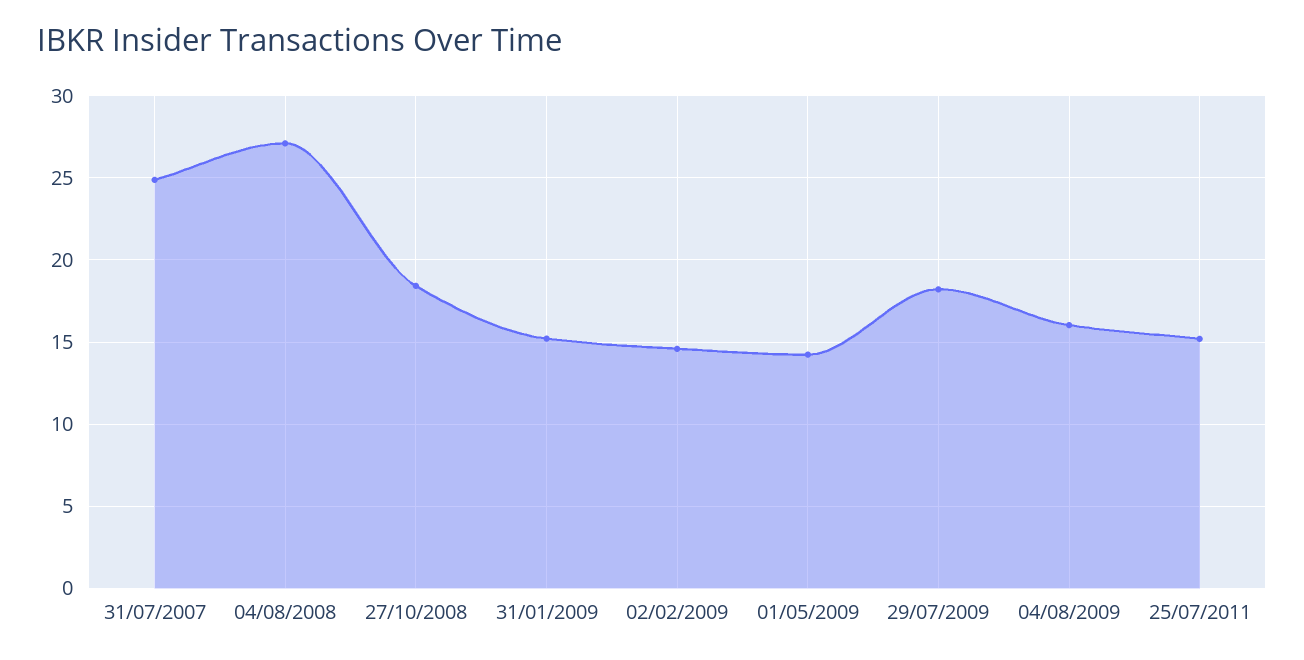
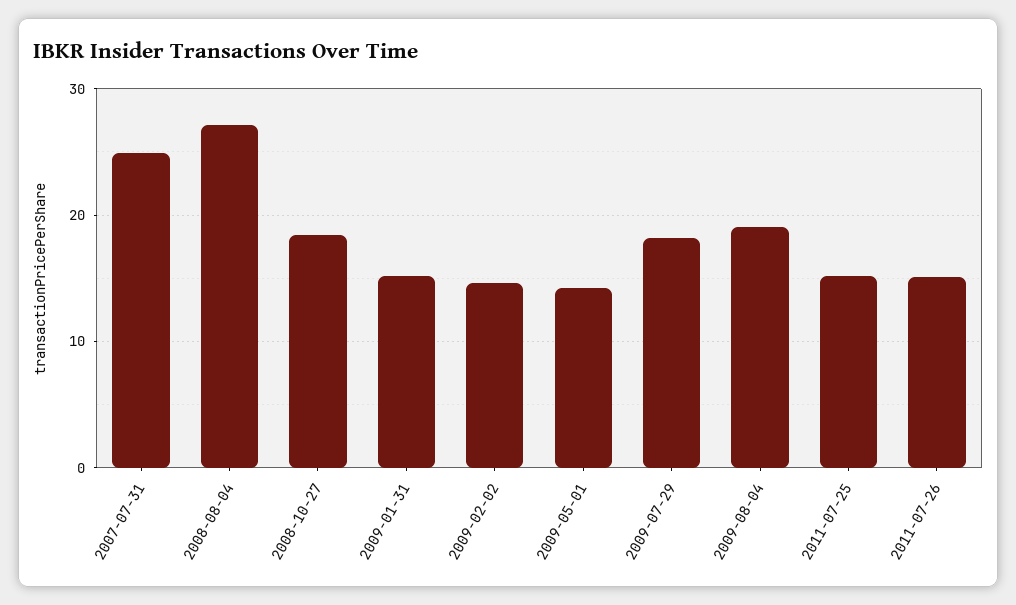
04/08/2009: 16 -> 19
2011-07-26: none -> 15

